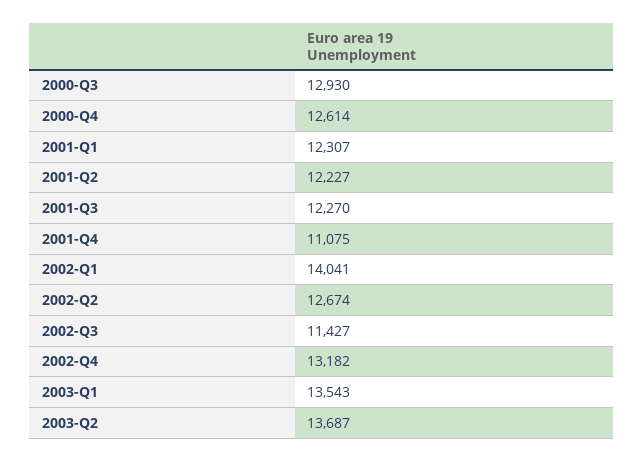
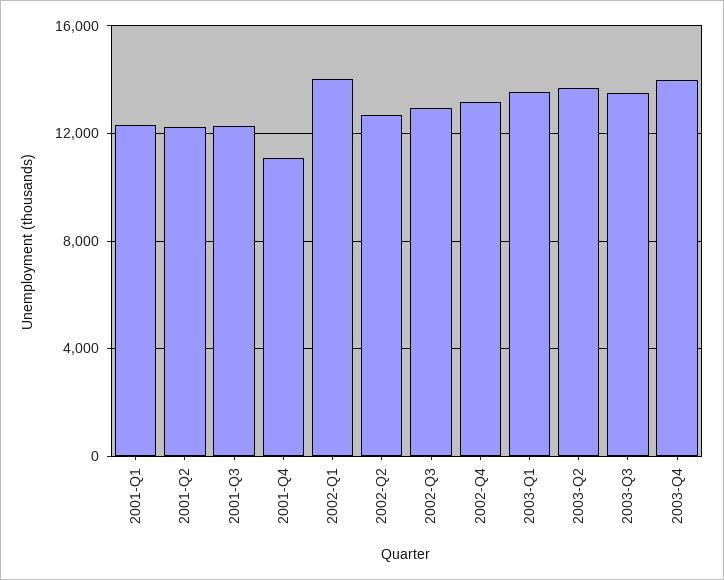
2000-Q3: 12930 -> none
2000-Q4: 12614 -> none
2002-Q3: 11427 -> 13000
2003-Q3: none -> 13500
2003-Q4: none -> 14000

